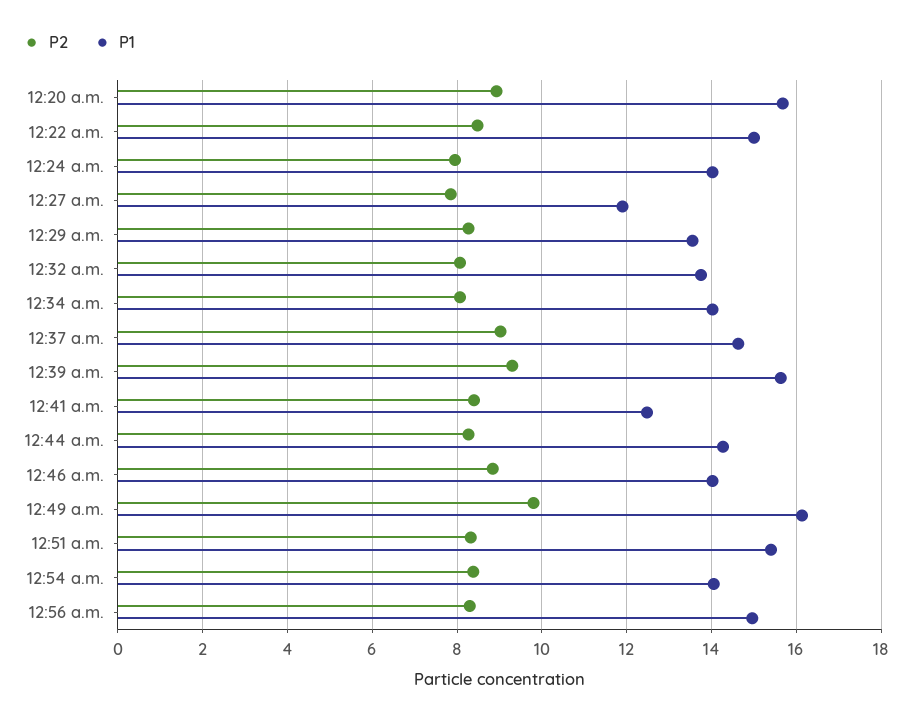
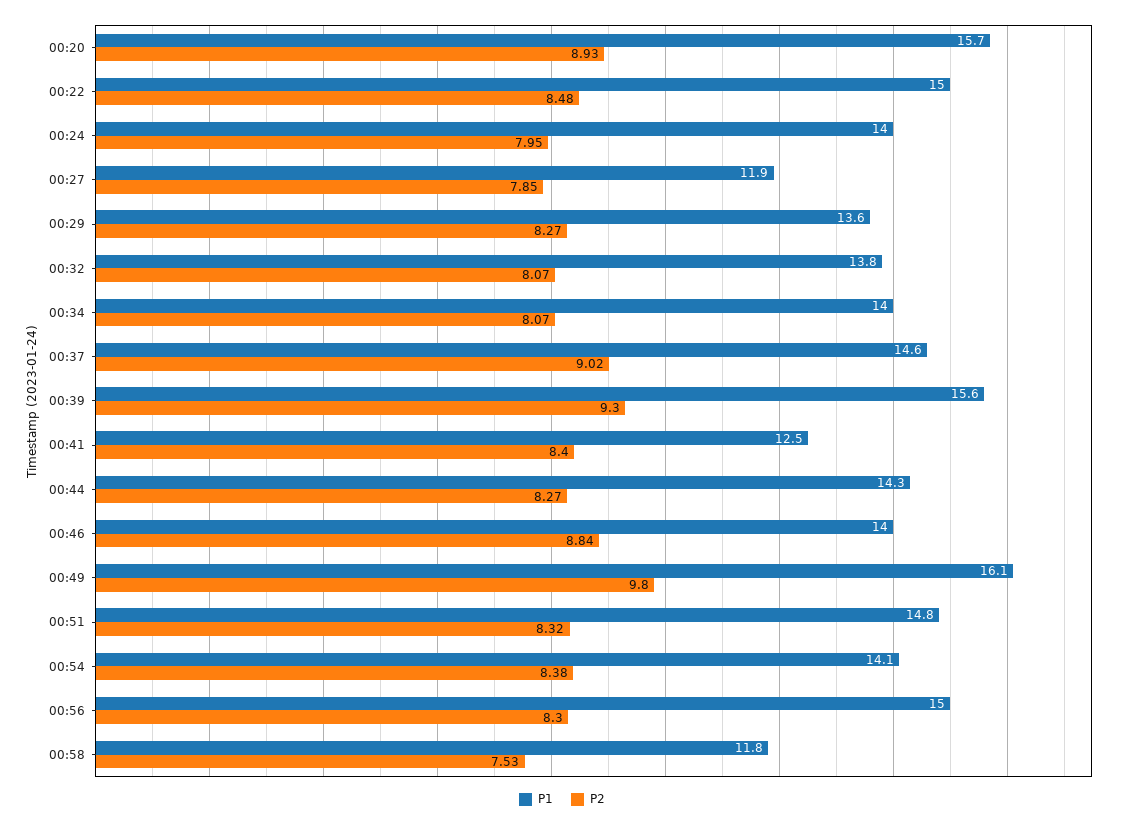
P1, 12:51 a.m.: 15.4 -> 14.8
P1, 00:58: none -> 11.8
P2, 00:58: none -> 7.53

